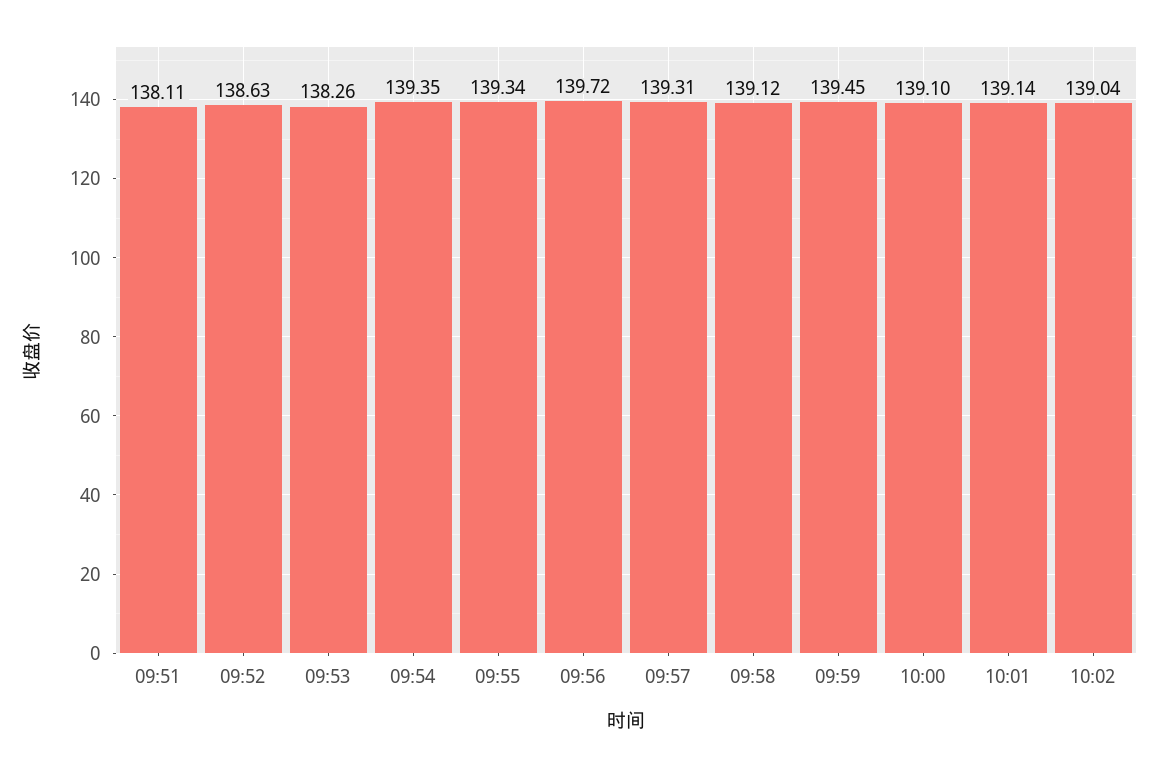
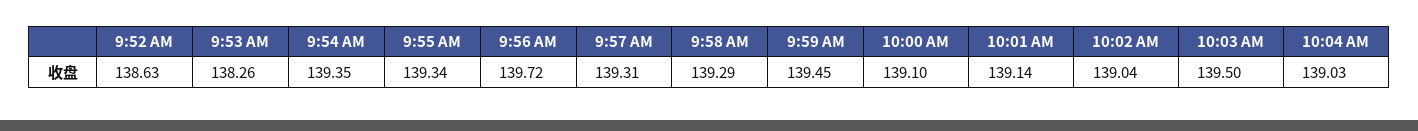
09:51: 138.11 -> none
09:58: 139.12 -> 139.29
10:03 AM: none -> 139.5
10:04 AM: none -> 139.03

